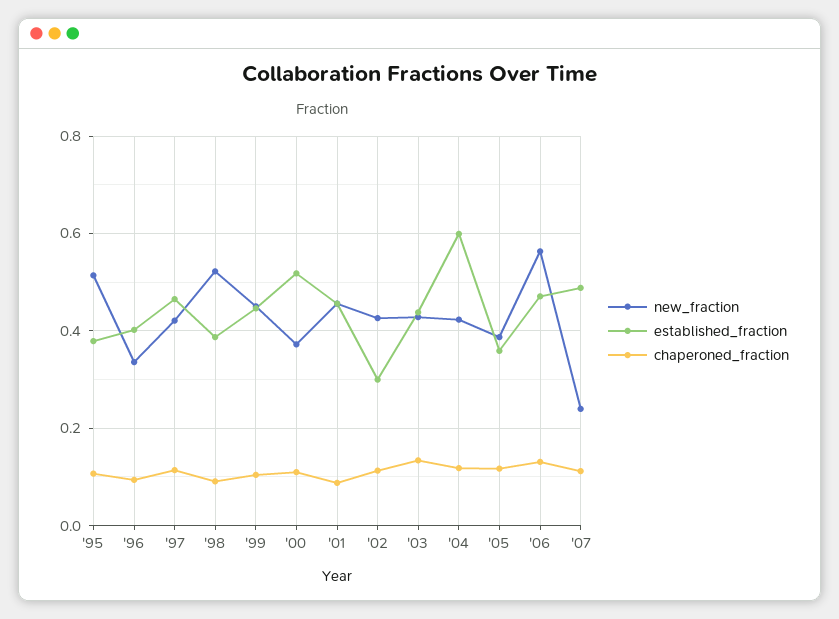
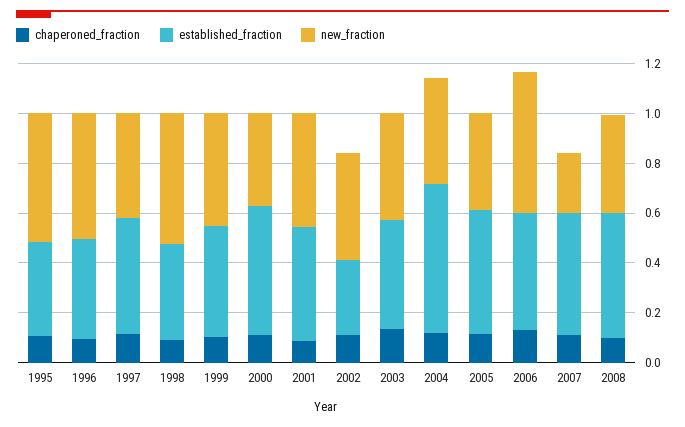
new_fraction, '96: 0.34 -> 0.5
established_fraction, '05: 0.36 -> 0.5
chaperoned_fraction, 2008: none -> 0.1
established_fraction, 2008: none -> 0.5
new_fraction, 2008: none -> 0.4

